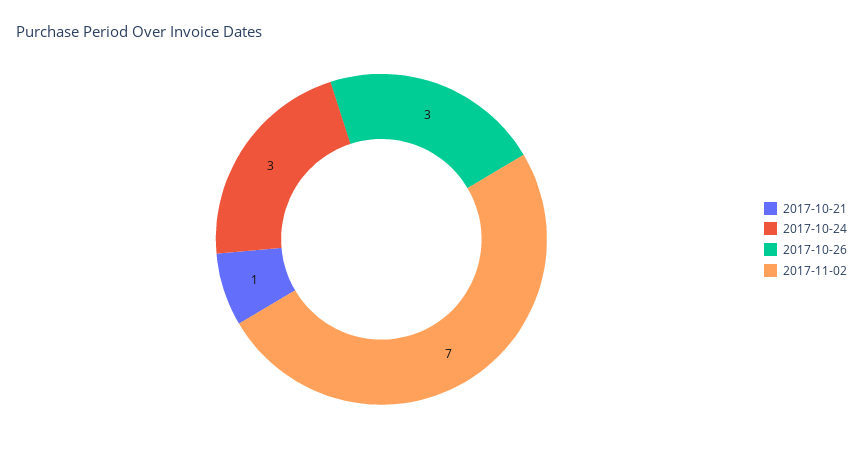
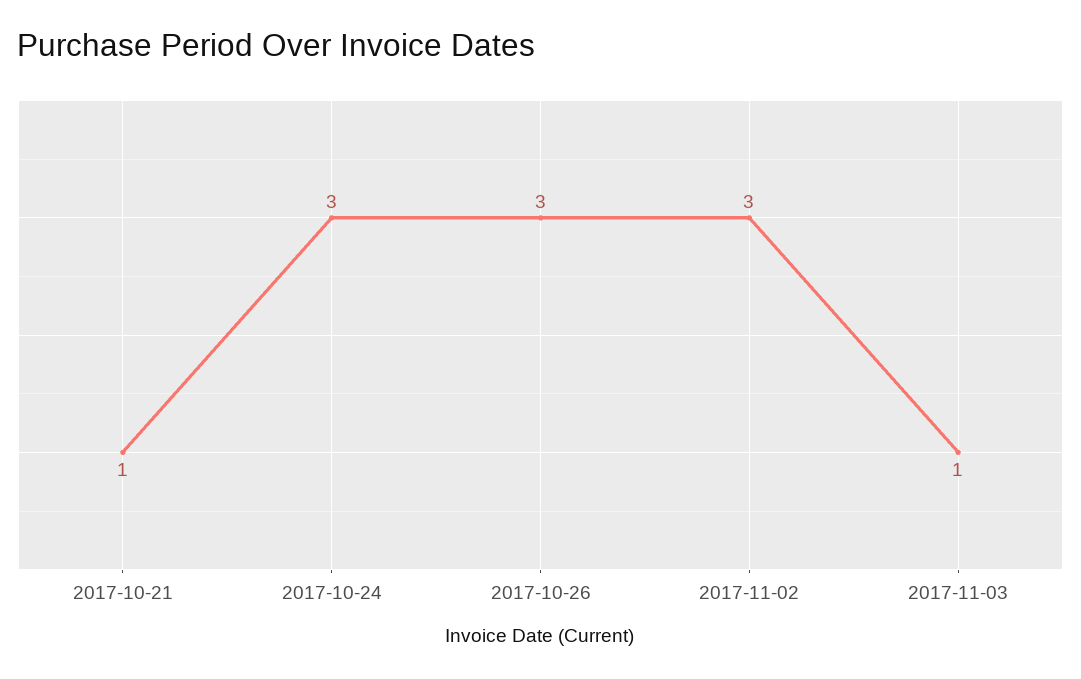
2017-11-02: 7 -> 3
2017-11-03: none -> 1

